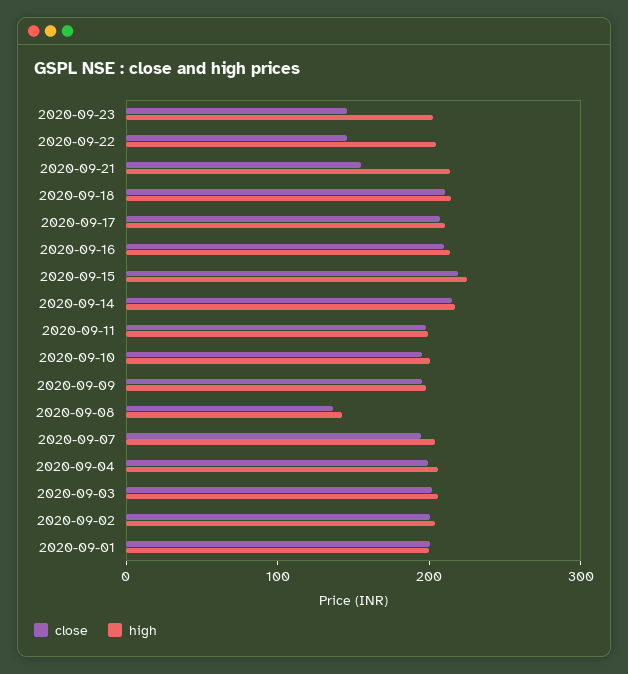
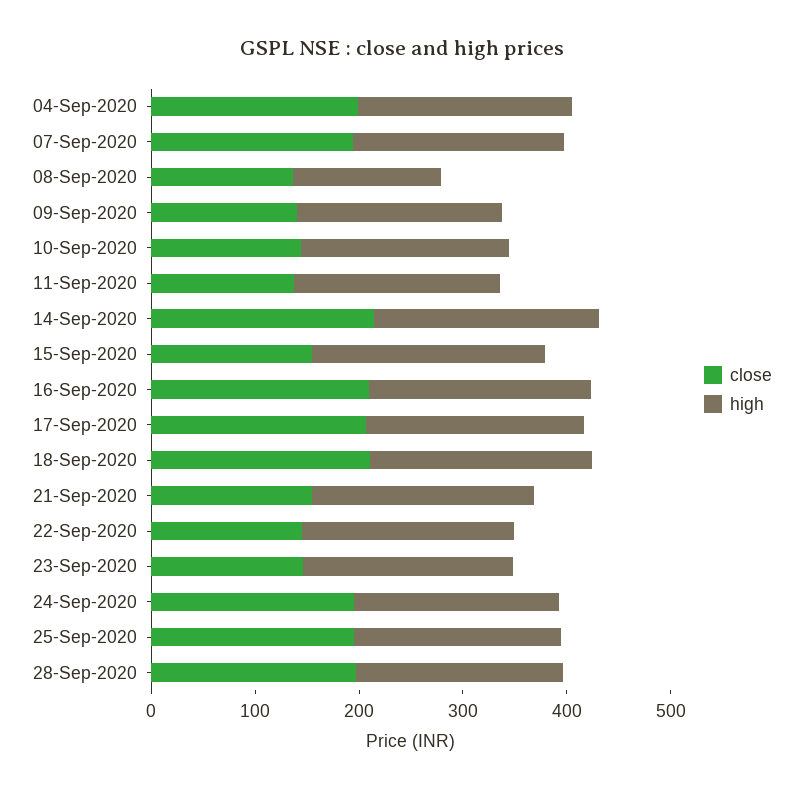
close, 2020-09-15: 220 -> 160
close, 2020-09-11: 200 -> 140
close, 2020-09-10: 200 -> 140
close, 2020-09-09: 200 -> 140
close, 2020-09-03: 200 -> none
high, 2020-09-03: 200 -> none
close, 2020-09-02: 200 -> none
high, 2020-09-02: 200 -> none
close, 2020-09-01: 200 -> none
high, 2020-09-01: 200 -> none
close, 24-Sep-2020: none -> 200
high, 24-Sep-2020: none -> 200
close, 25-Sep-2020: none -> 200
high, 25-Sep-2020: none -> 200
close, 28-Sep-2020: none -> 200
high, 28-Sep-2020: none -> 200

